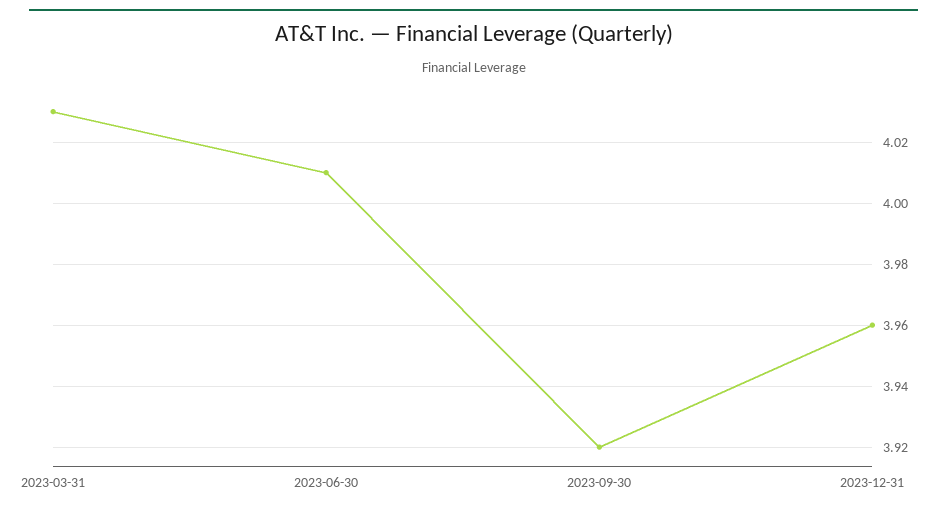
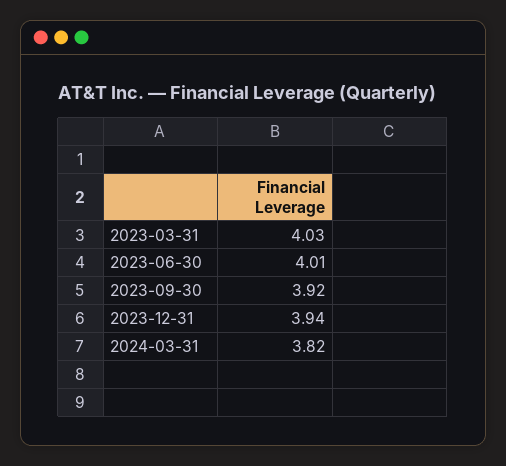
2023-12-31: 3.96 -> 3.94
2024-03-31: none -> 3.82

